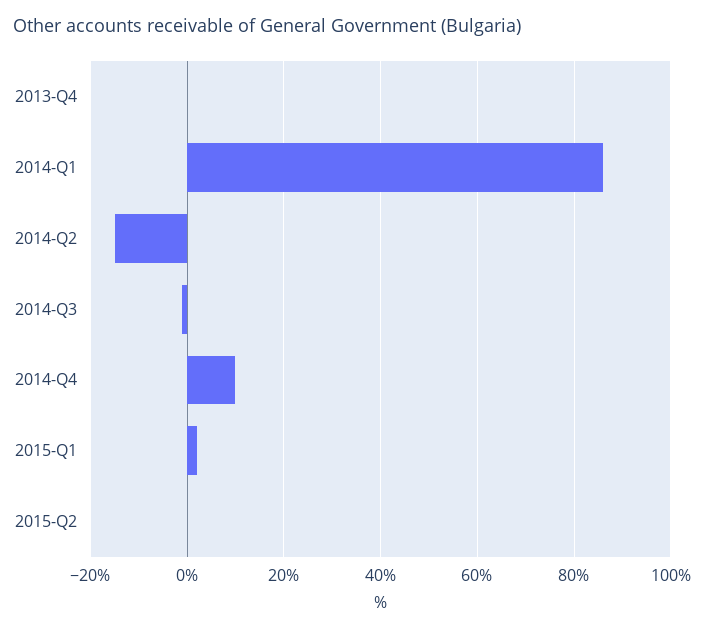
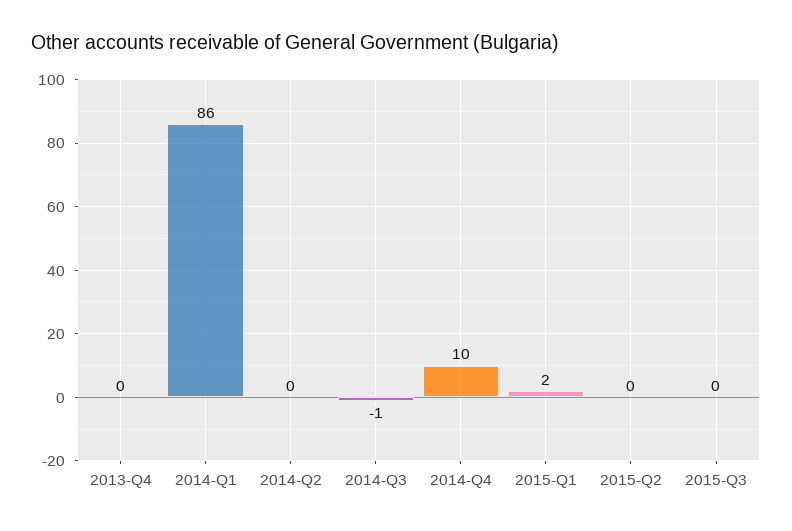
2014-Q2: -15 -> 0
2015-Q3: none -> 0

